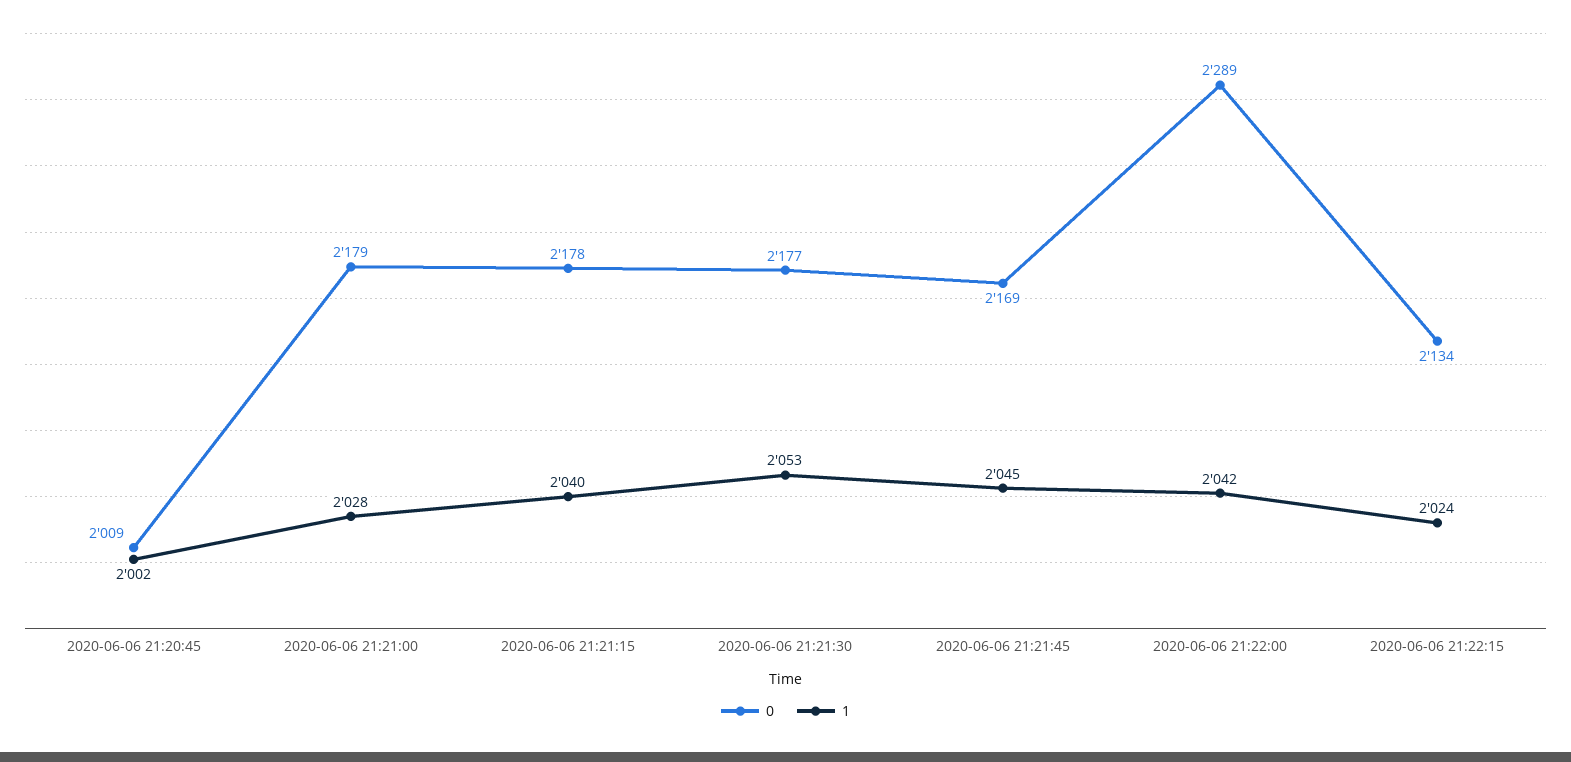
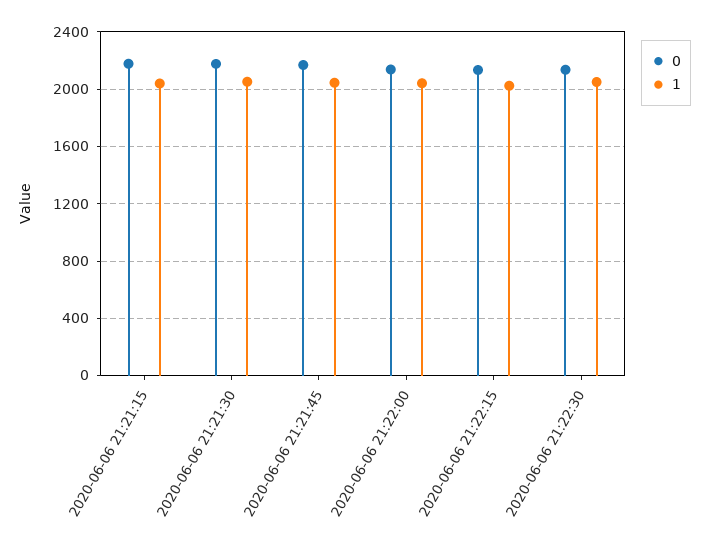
0, 2020-06-06 21:20:45: 2009 -> none
1, 2020-06-06 21:20:45: 2002 -> none
0, 2020-06-06 21:21:00: 2179 -> none
1, 2020-06-06 21:21:00: 2028 -> none
0, 2020-06-06 21:22:00: 2289 -> 2150
0, 2020-06-06 21:22:30: none -> 2150
1, 2020-06-06 21:22:30: none -> 2050

